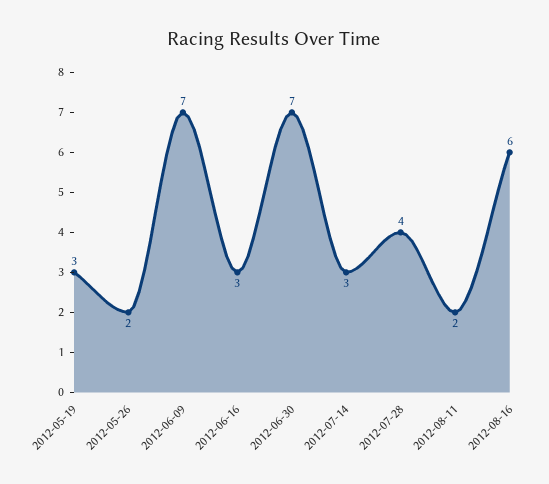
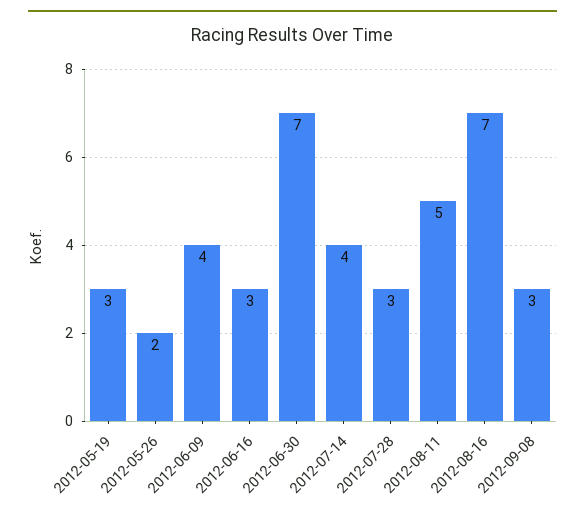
2012-06-09: 7 -> 4
2012-07-14: 3 -> 4
2012-07-28: 4 -> 3
2012-08-11: 2 -> 5
2012-08-16: 6 -> 7
2012-09-08: none -> 3

